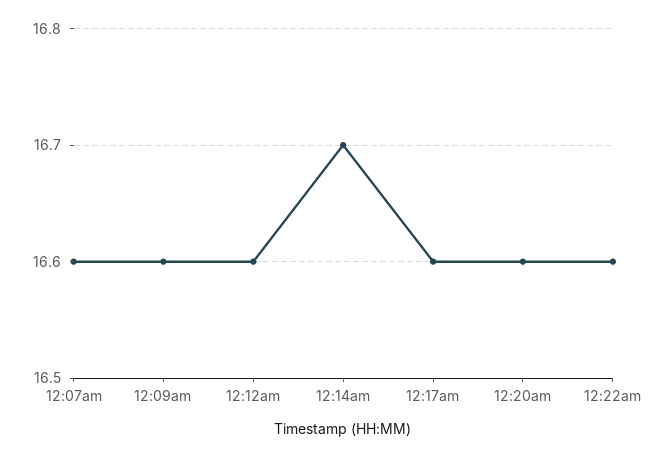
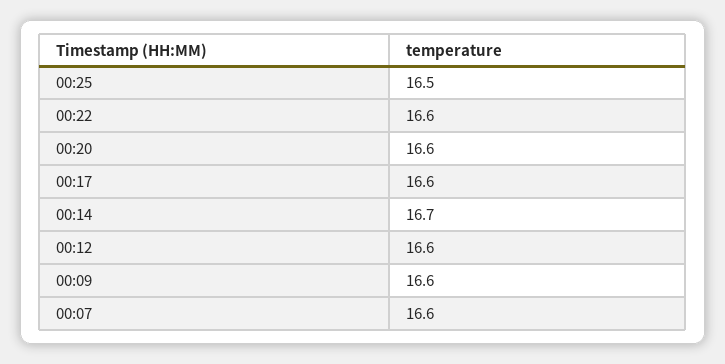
00:25: none -> 16.5

